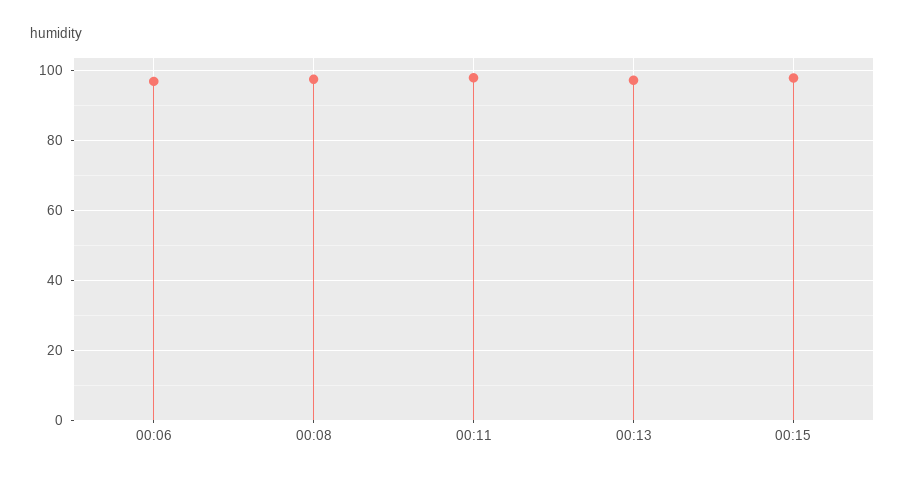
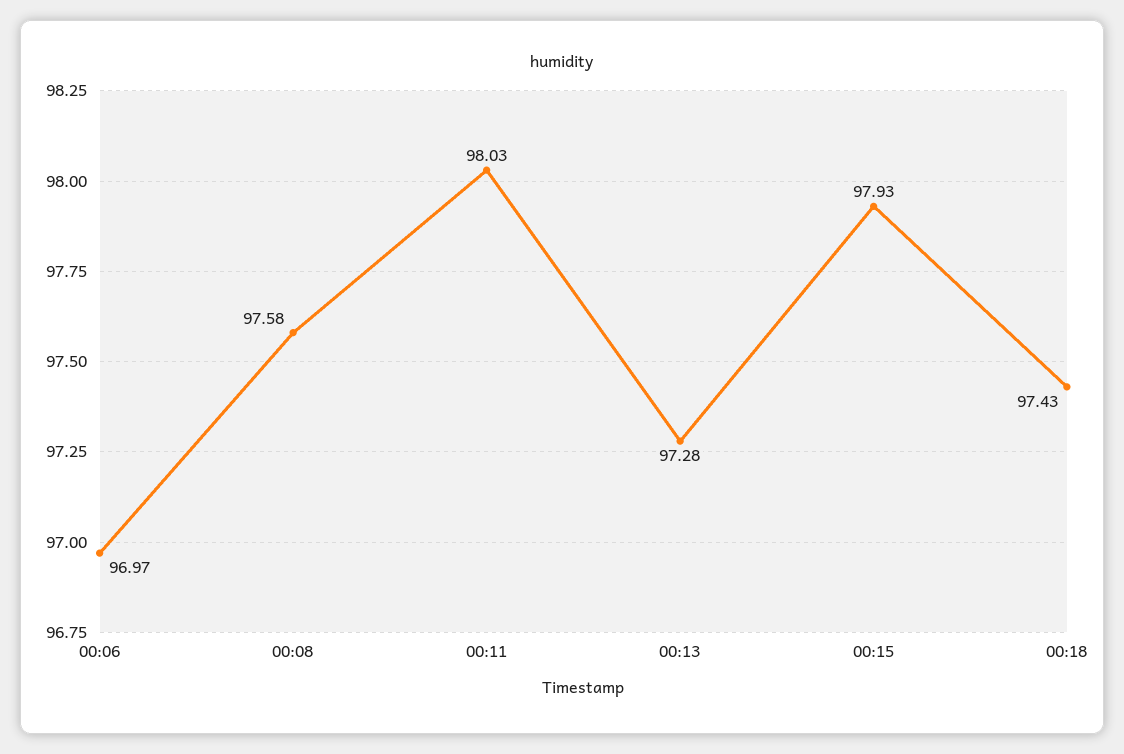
00:18: none -> 97.43

